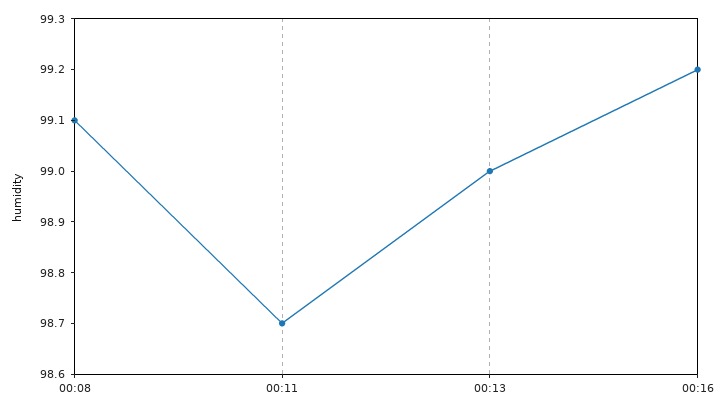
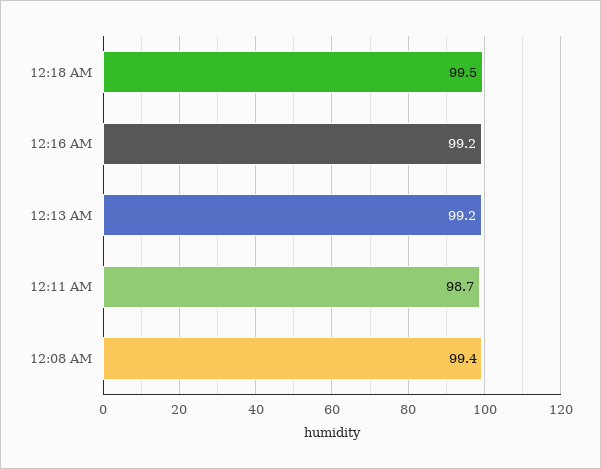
00:08: 99.1 -> 99.4
00:13: 99 -> 99.2
12:18 AM: none -> 99.5

